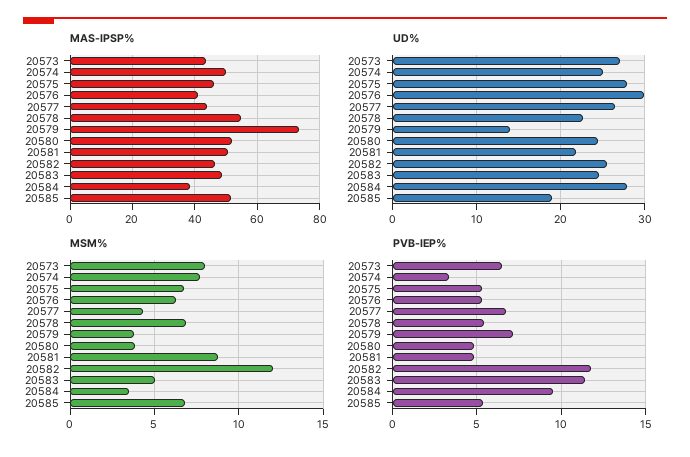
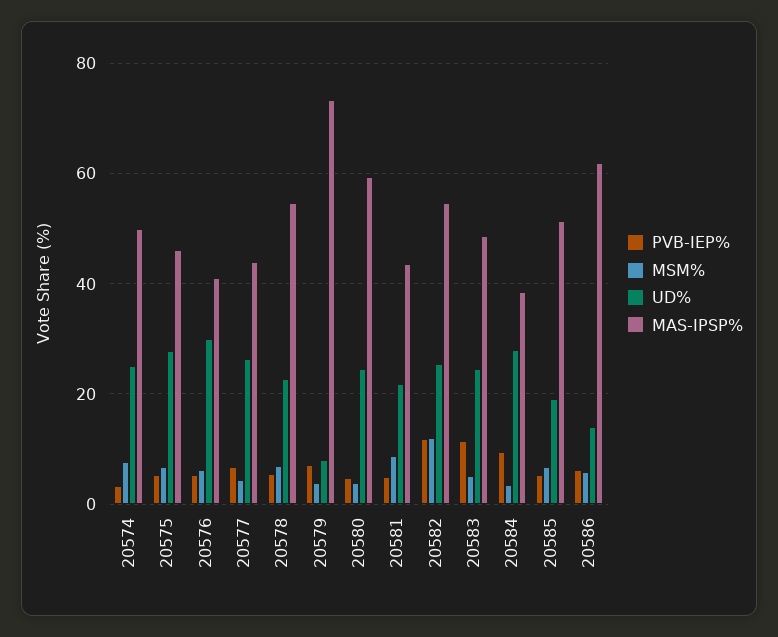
MAS-IPSP%, 20573: 44 -> none
MAS-IPSP%, 20580: 52 -> 60
MAS-IPSP%, 20581: 50 -> 44
MAS-IPSP%, 20582: 46 -> 54
UD%, 20573: 27 -> none
UD%, 20579: 14 -> 8
MSM%, 20573: 8 -> none
PVB-IEP%, 20573: 6.5 -> none
PVB-IEP%, 20586: none -> 6
MSM%, 20586: none -> 6
UD%, 20586: none -> 14
MAS-IPSP%, 20586: none -> 62

